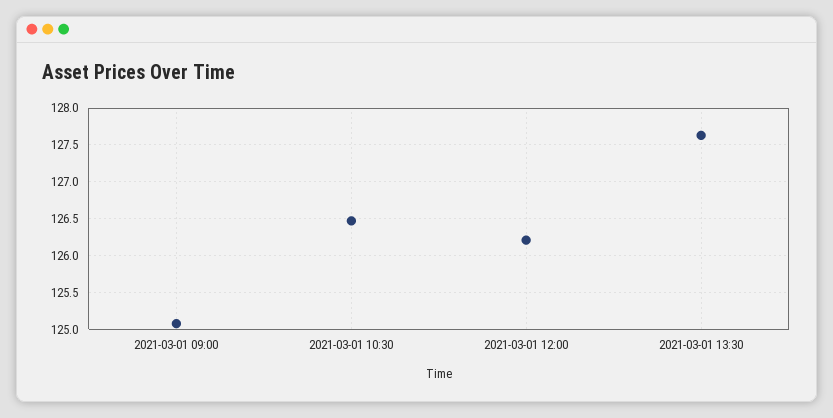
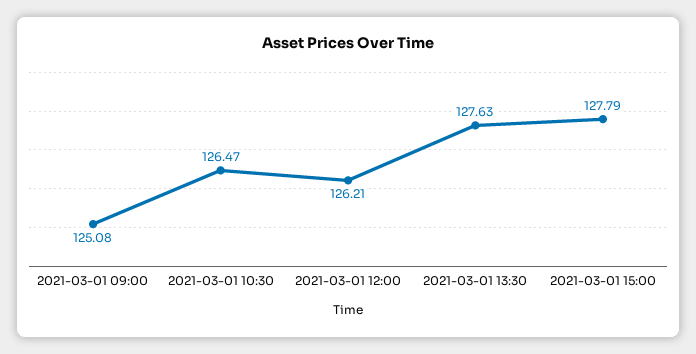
2021-03-01 15:00: none -> 127.79

